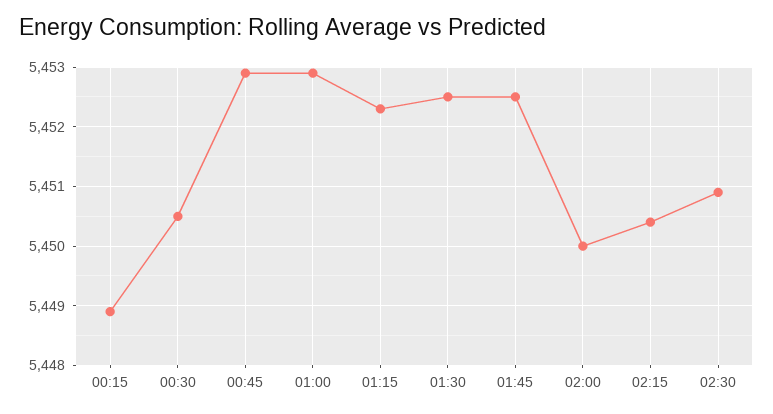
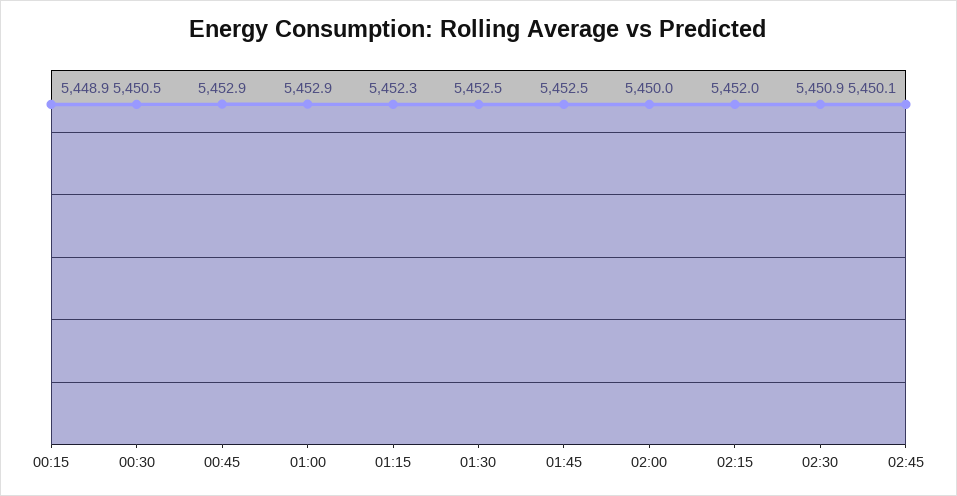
02:15: 5450.5 -> 5452
02:45: none -> 5450.1

